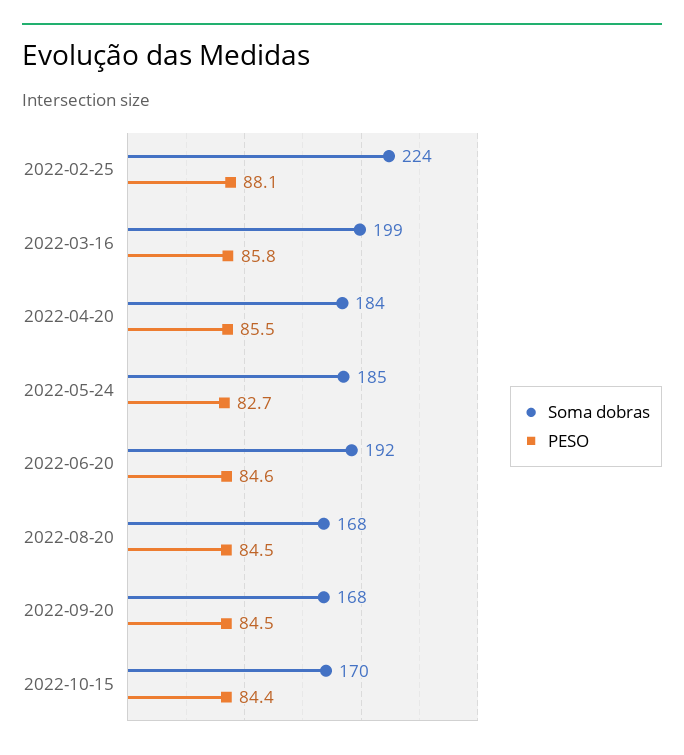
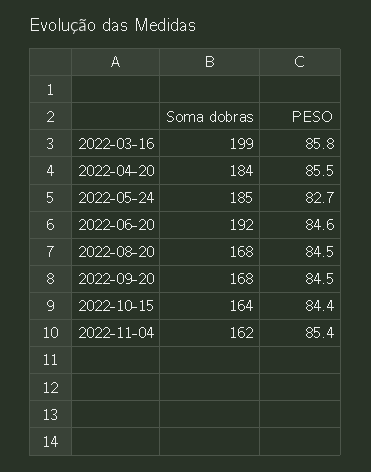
Soma dobras, 2022-02-25: 224 -> none
PESO, 2022-02-25: 88.1 -> none
Soma dobras, 2022-10-15: 170 -> 164
Soma dobras, 2022-11-04: none -> 162
PESO, 2022-11-04: none -> 85.4

